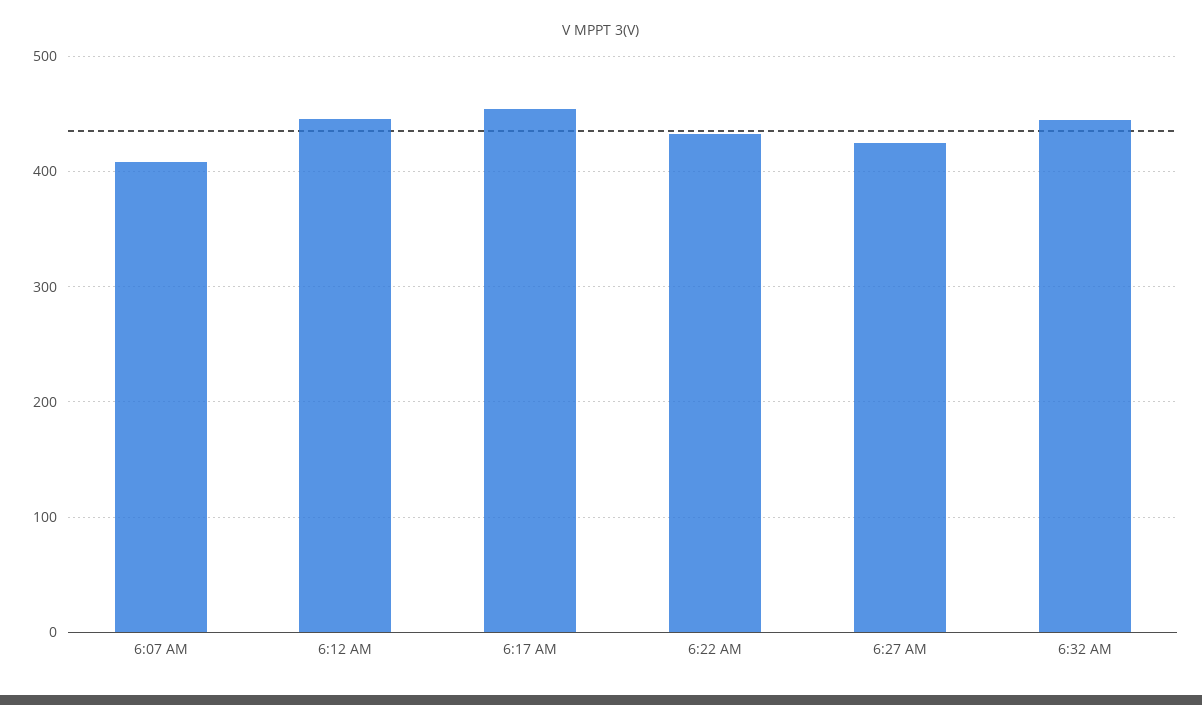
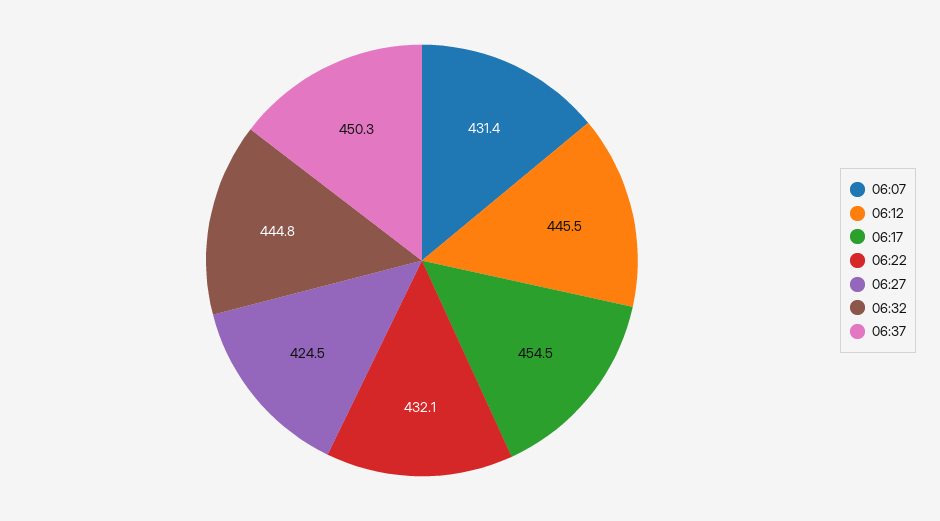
6:07 AM: 410 -> 431.4
06:37: none -> 450.3

